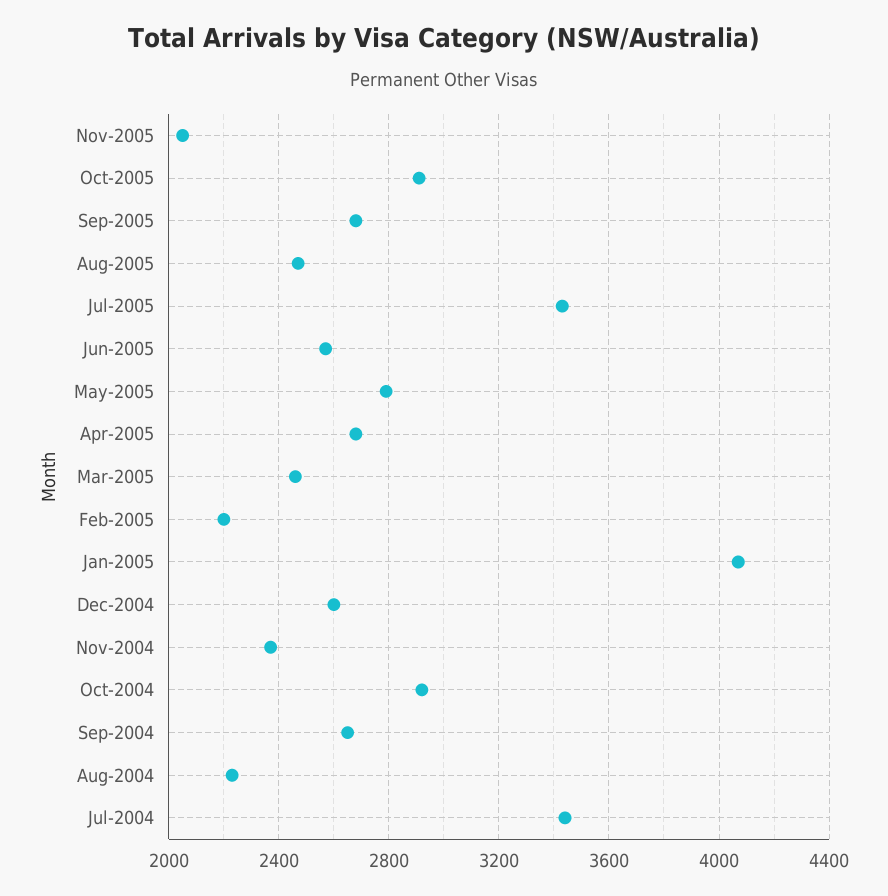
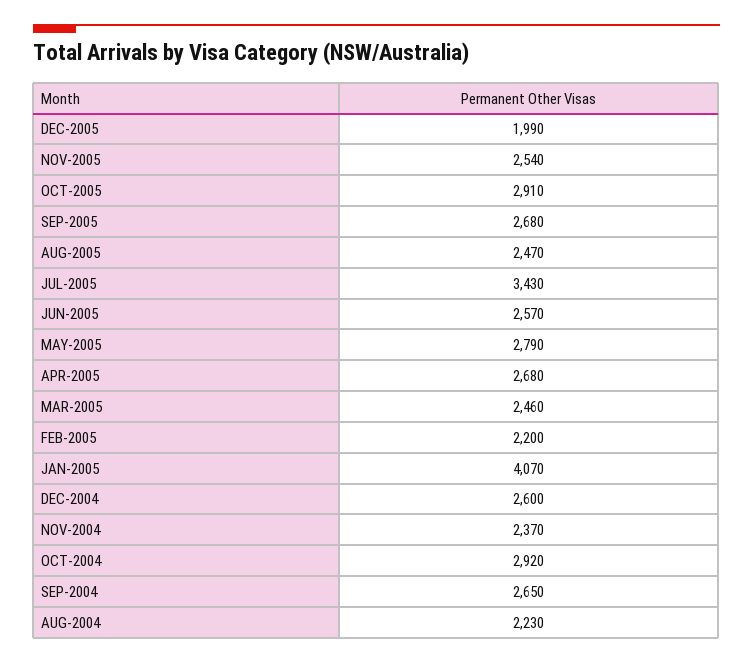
Nov-2005: 2050 -> 2540
Jul-2004: 3450 -> none
DEC-2005: none -> 1990

